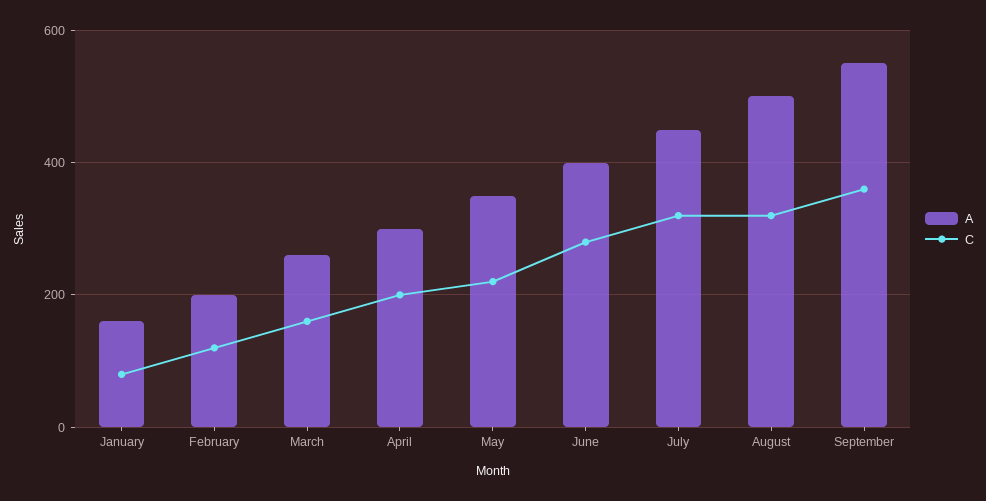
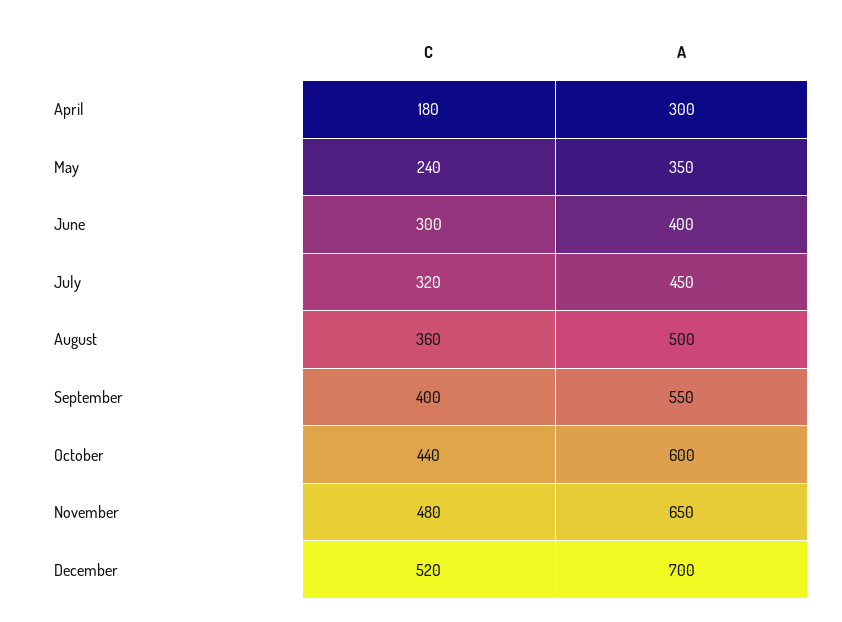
A, January: 160 -> none
C, January: 80 -> none
A, February: 200 -> none
C, February: 120 -> none
A, March: 260 -> none
C, March: 160 -> none
C, April: 200 -> 180
C, May: 220 -> 240
C, June: 280 -> 300
C, August: 320 -> 360
C, September: 360 -> 400
C, October: none -> 440
A, October: none -> 600
C, November: none -> 480
A, November: none -> 650
C, December: none -> 520
A, December: none -> 700

